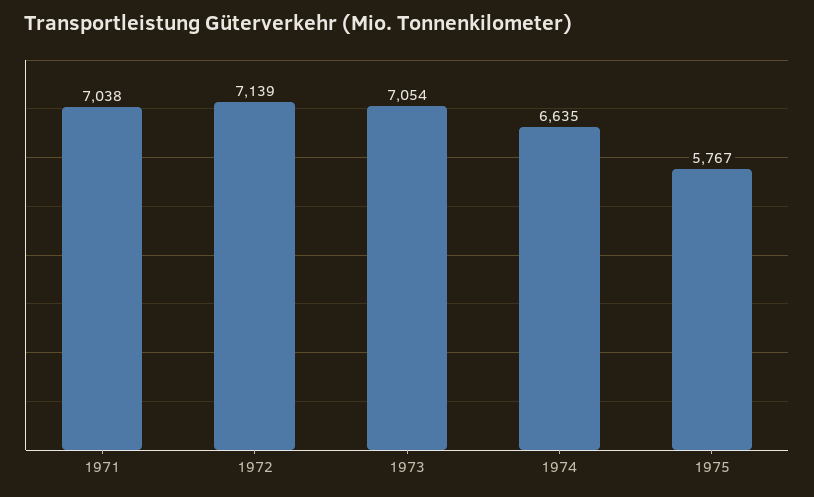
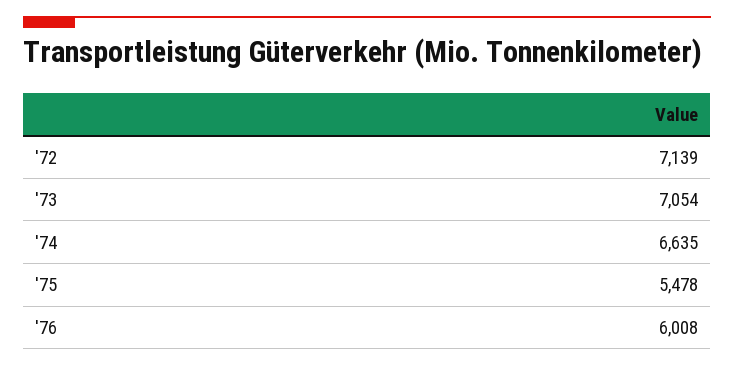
1971: 7038 -> none
1975: 5767 -> 5478
'76: none -> 6008

